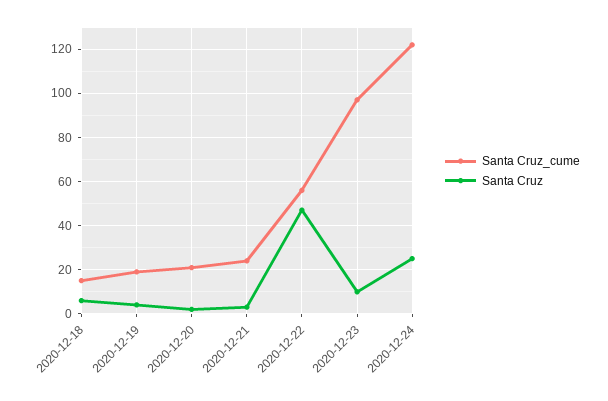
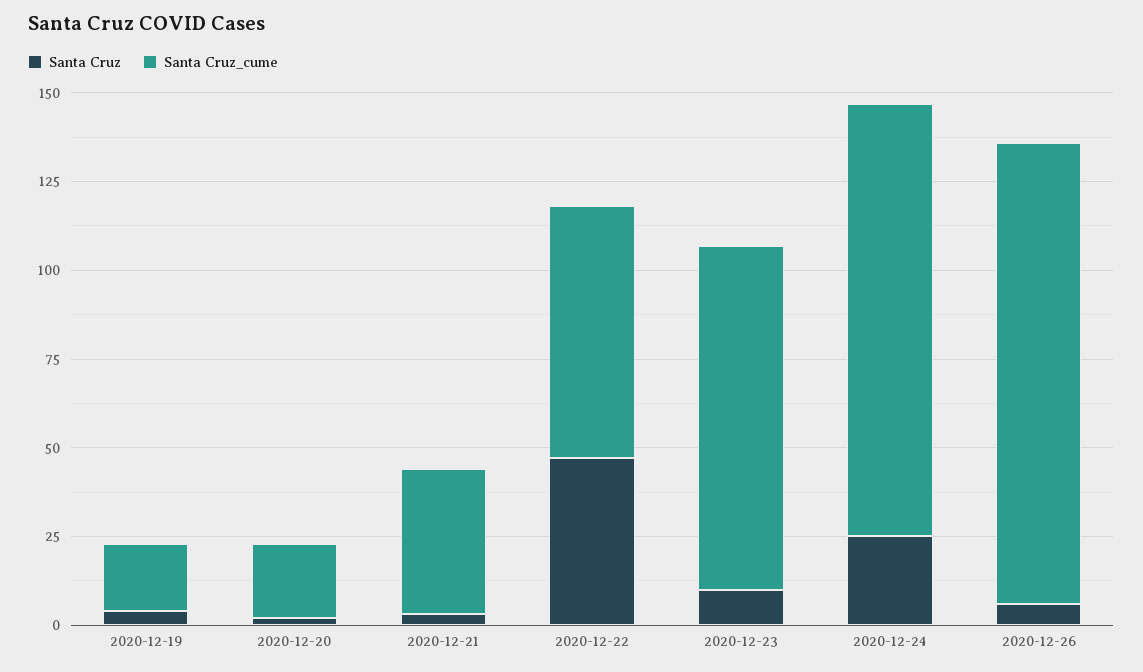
Santa Cruz_cume, 2020-12-18: 15 -> none
Santa Cruz, 2020-12-18: 5 -> none
Santa Cruz_cume, 2020-12-21: 25 -> 40
Santa Cruz_cume, 2020-12-22: 55 -> 70
Santa Cruz, 2020-12-26: none -> 5
Santa Cruz_cume, 2020-12-26: none -> 130

